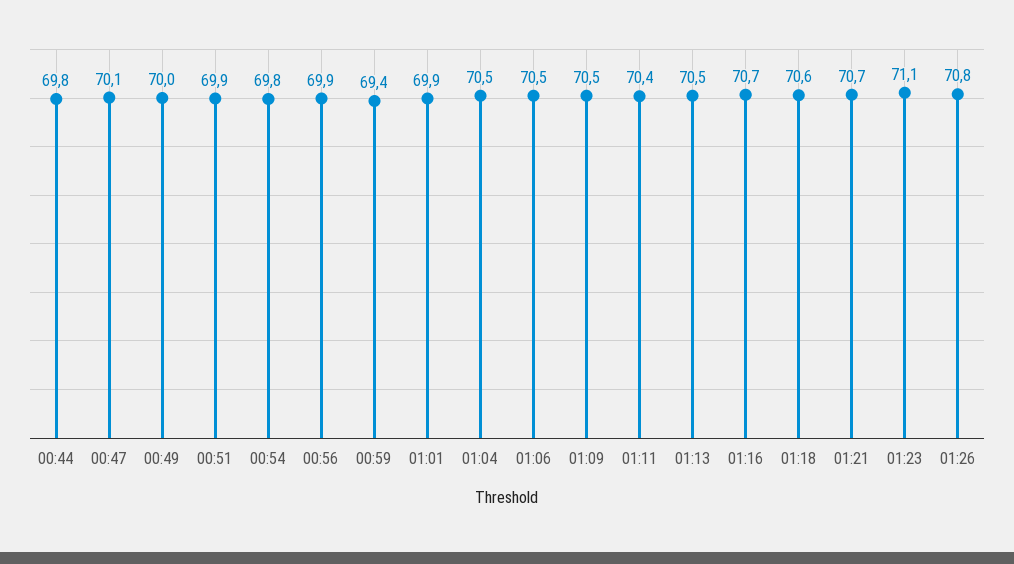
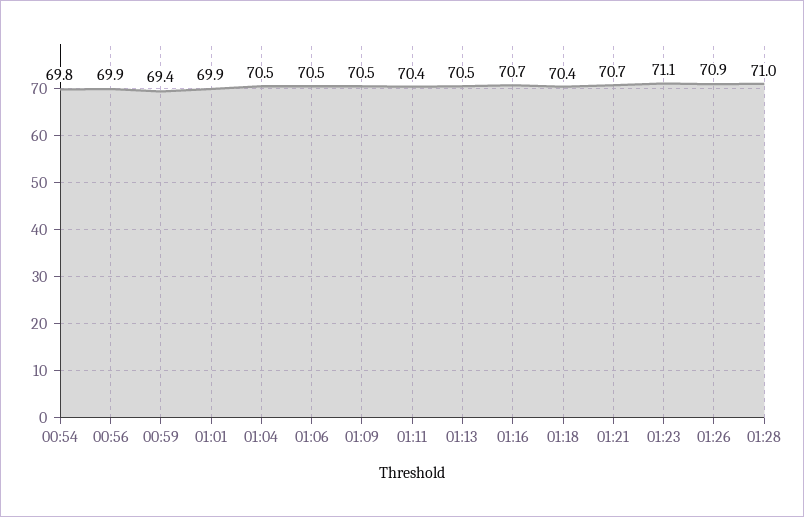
00:44: 69.8 -> none
00:47: 70.1 -> none
00:49: 70 -> none
00:51: 69.9 -> none
01:18: 70.6 -> 70.4
01:26: 70.8 -> 70.9
01:28: none -> 71

